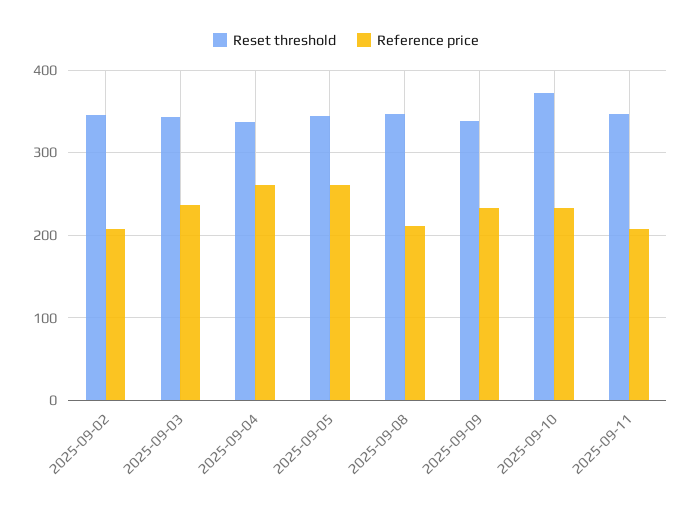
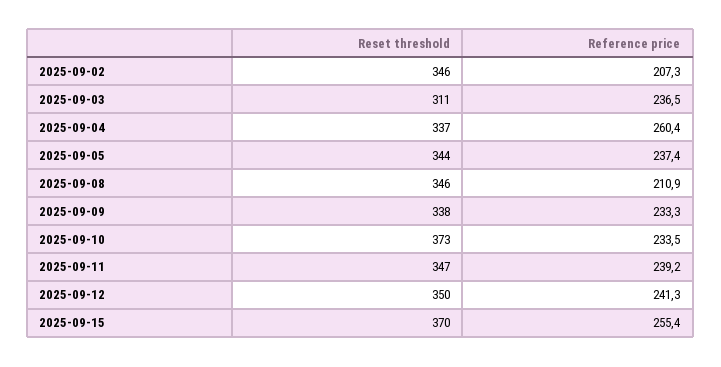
Reset threshold, 2025-09-03: 340 -> 311
Reference price, 2025-09-05: 260 -> 237.4
Reference price, 2025-09-11: 210 -> 239.2
Reset threshold, 2025-09-12: none -> 350
Reference price, 2025-09-12: none -> 241.3
Reset threshold, 2025-09-15: none -> 370
Reference price, 2025-09-15: none -> 255.4

